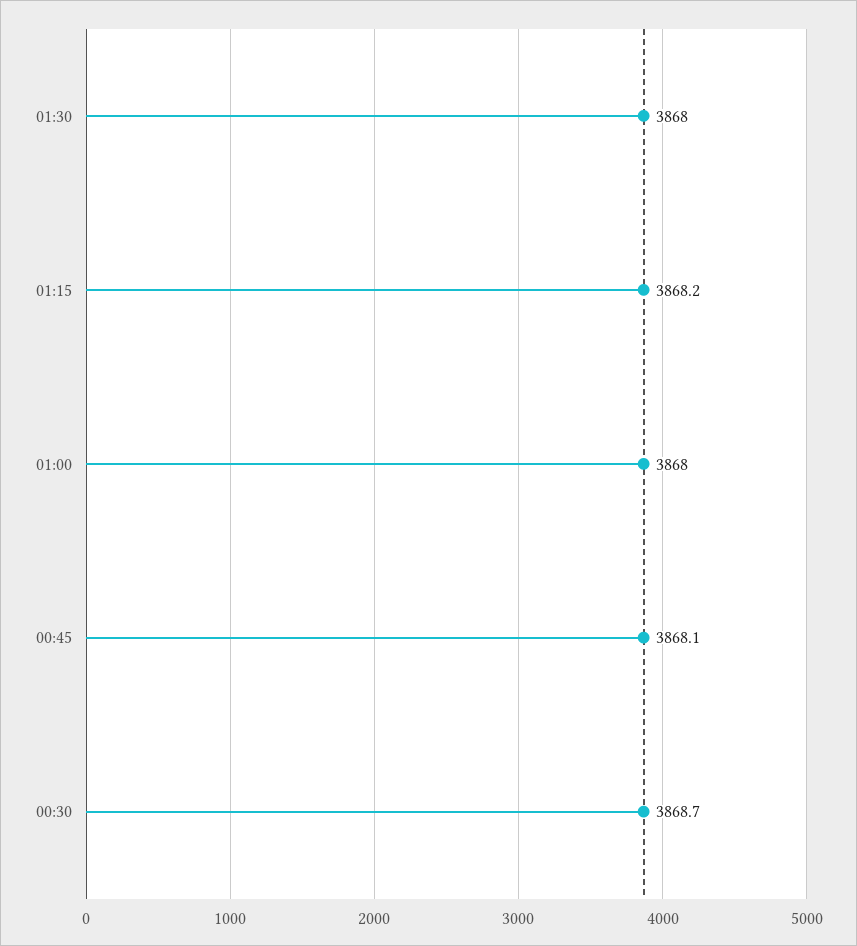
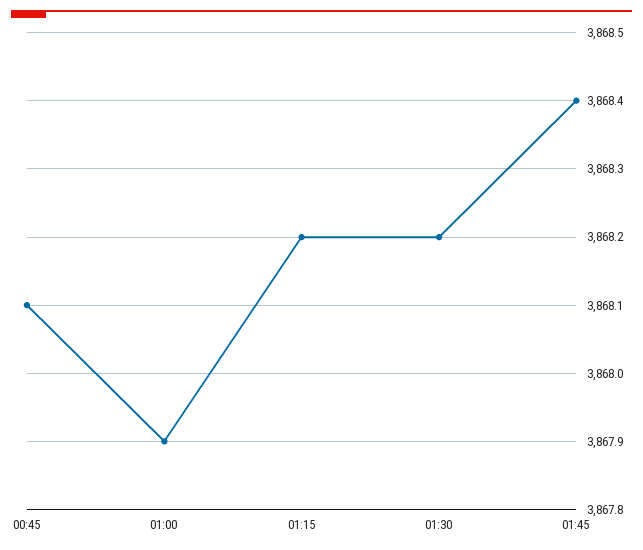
01:30: 3868 -> 3868.2
01:00: 3868 -> 3867.9
00:30: 3868.7 -> none
01:45: none -> 3868.4

